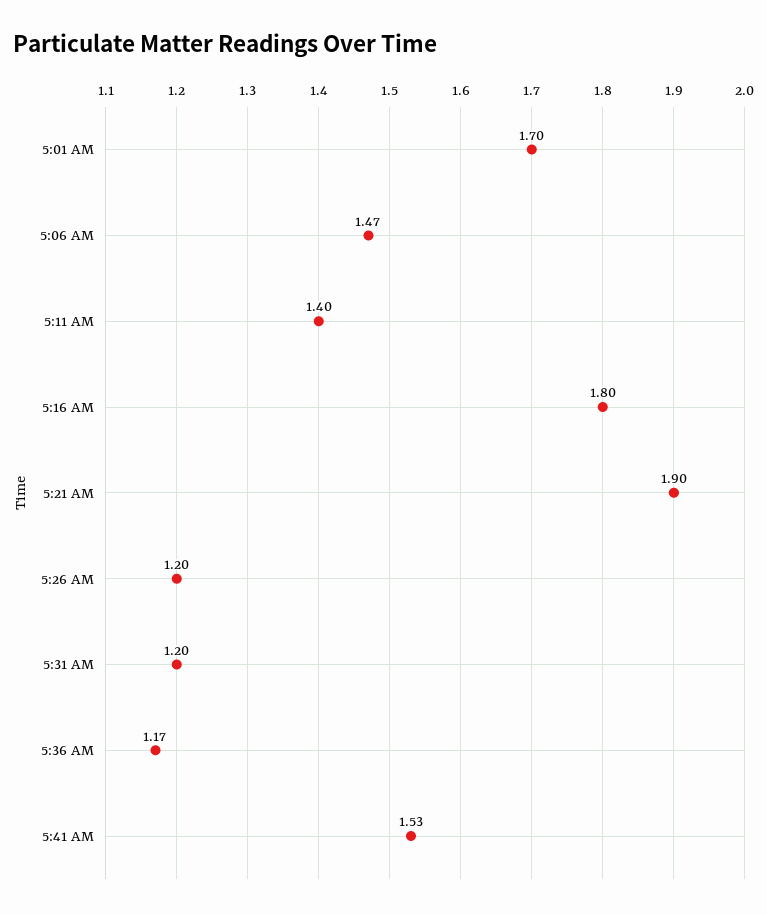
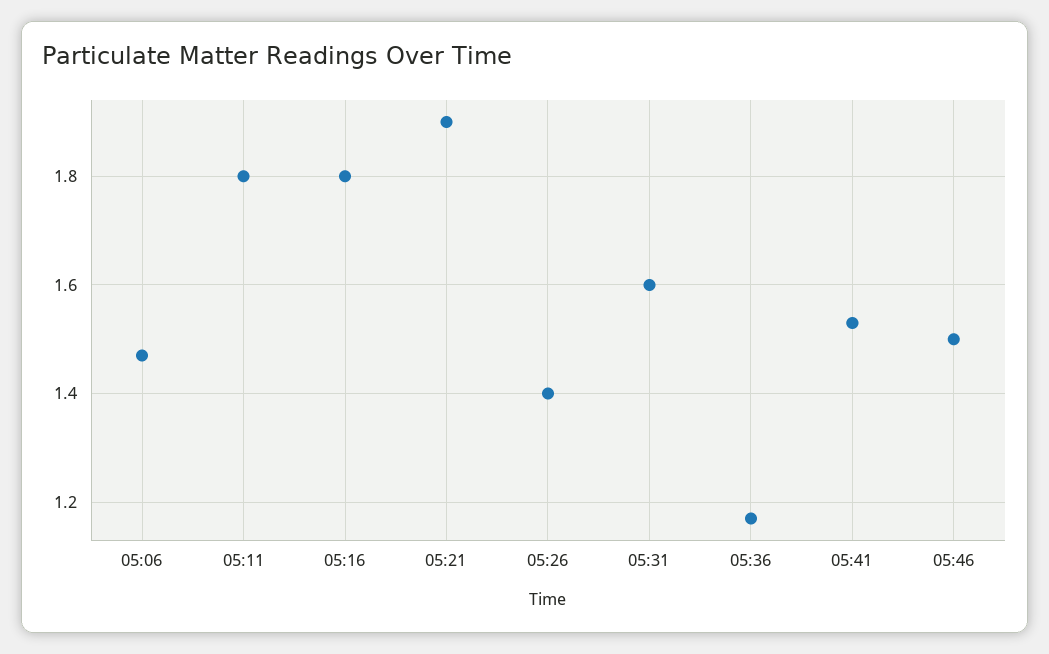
5:01 AM: 1.7 -> none
5:11 AM: 1.4 -> 1.8
5:26 AM: 1.2 -> 1.4
5:31 AM: 1.2 -> 1.6
05:46: none -> 1.5

